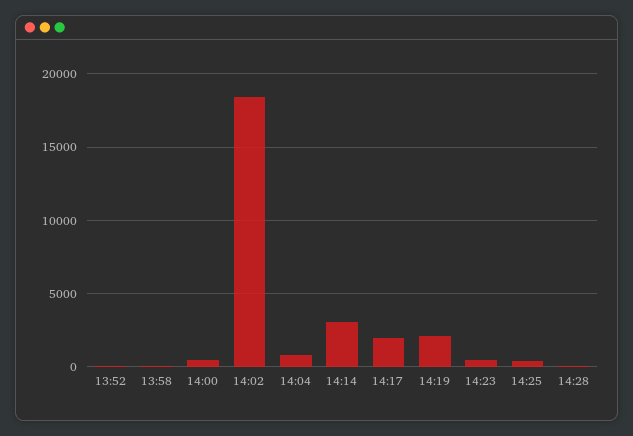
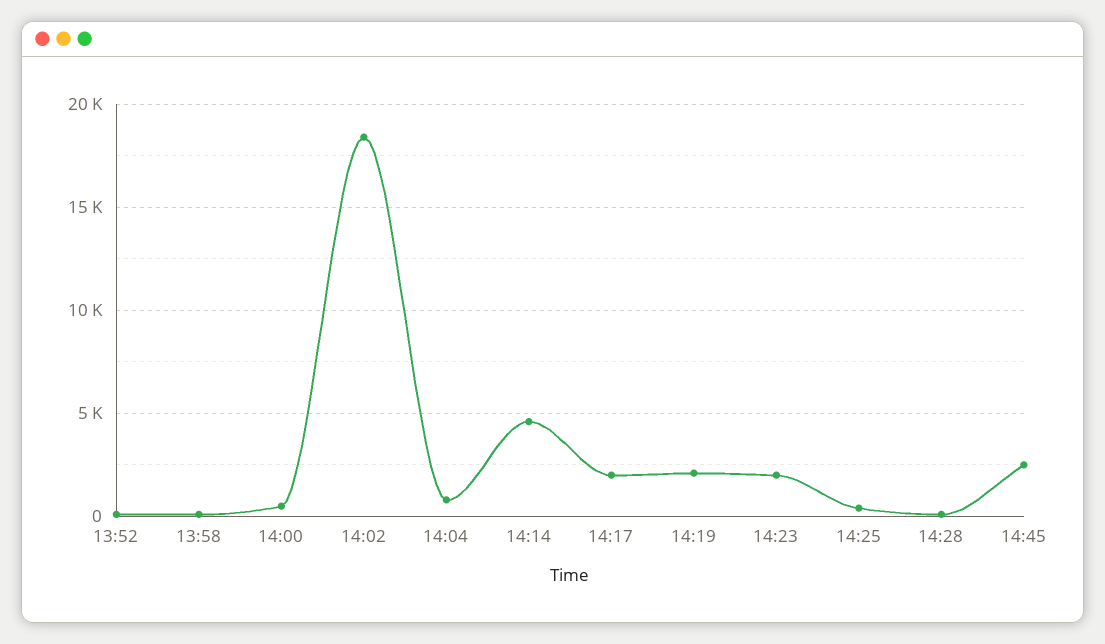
14:14: 3000 -> 4500
14:23: 500 -> 2000
14:45: none -> 2500

